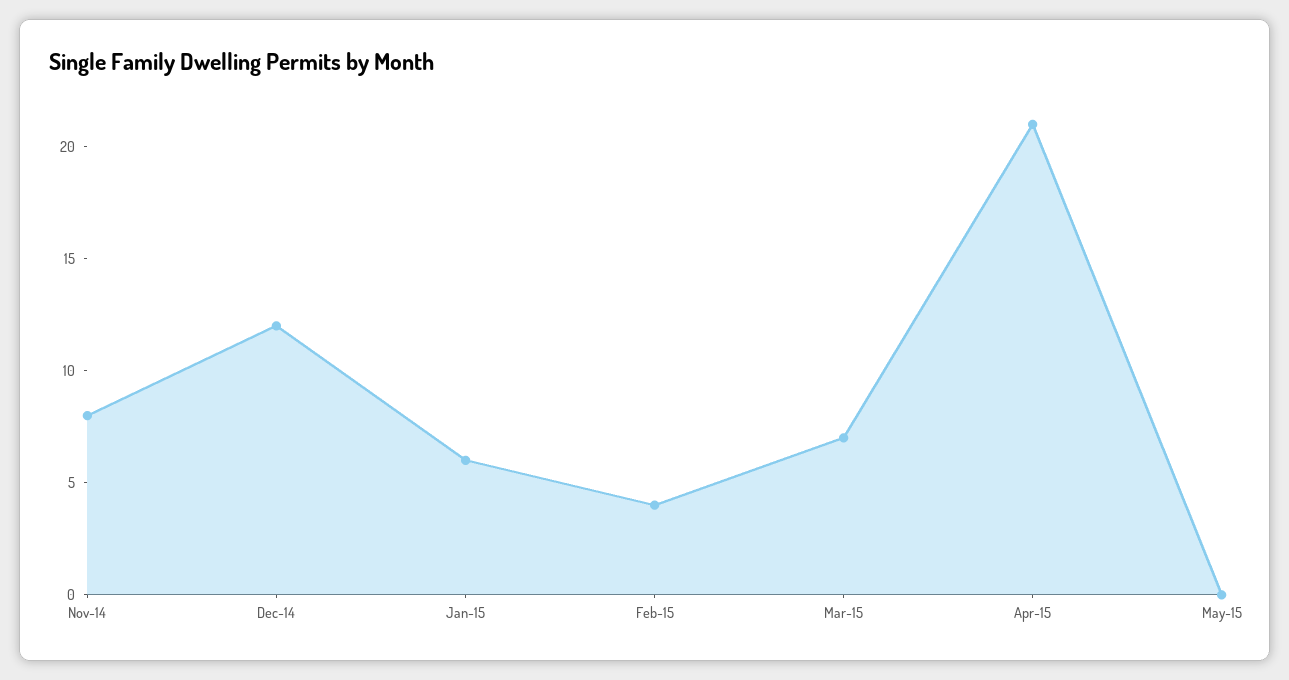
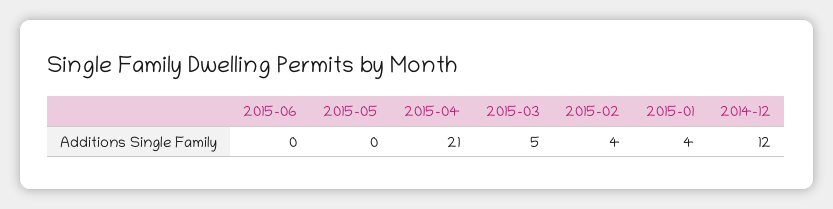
Nov-14: 8 -> none
Jan-15: 6 -> 4
Mar-15: 7 -> 5
2015-06: none -> 0

